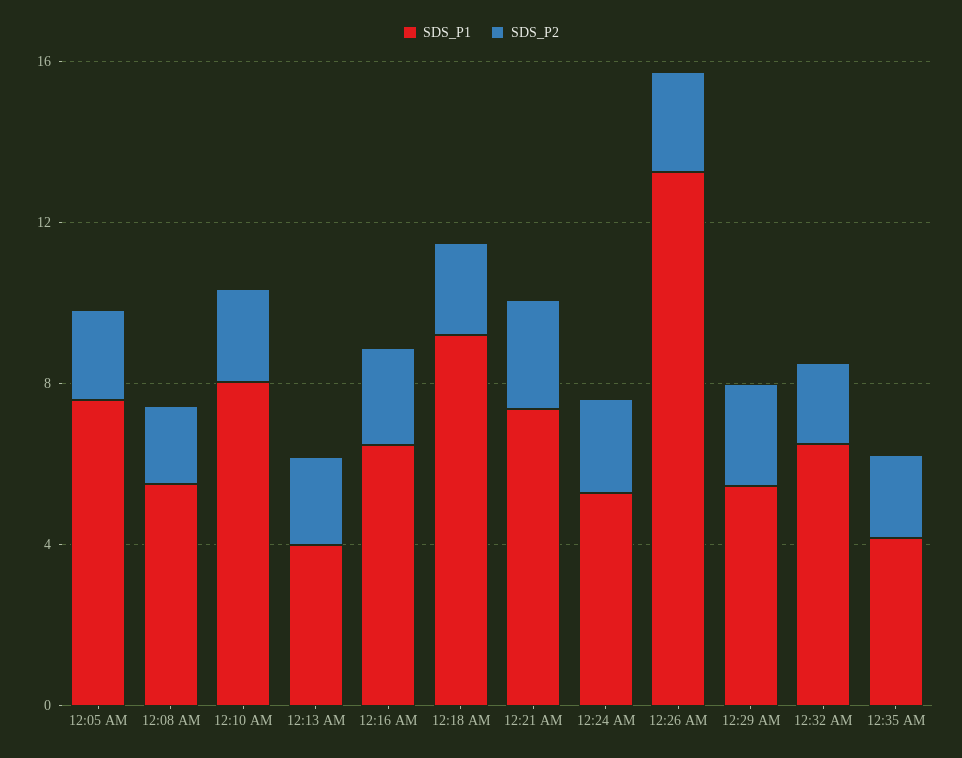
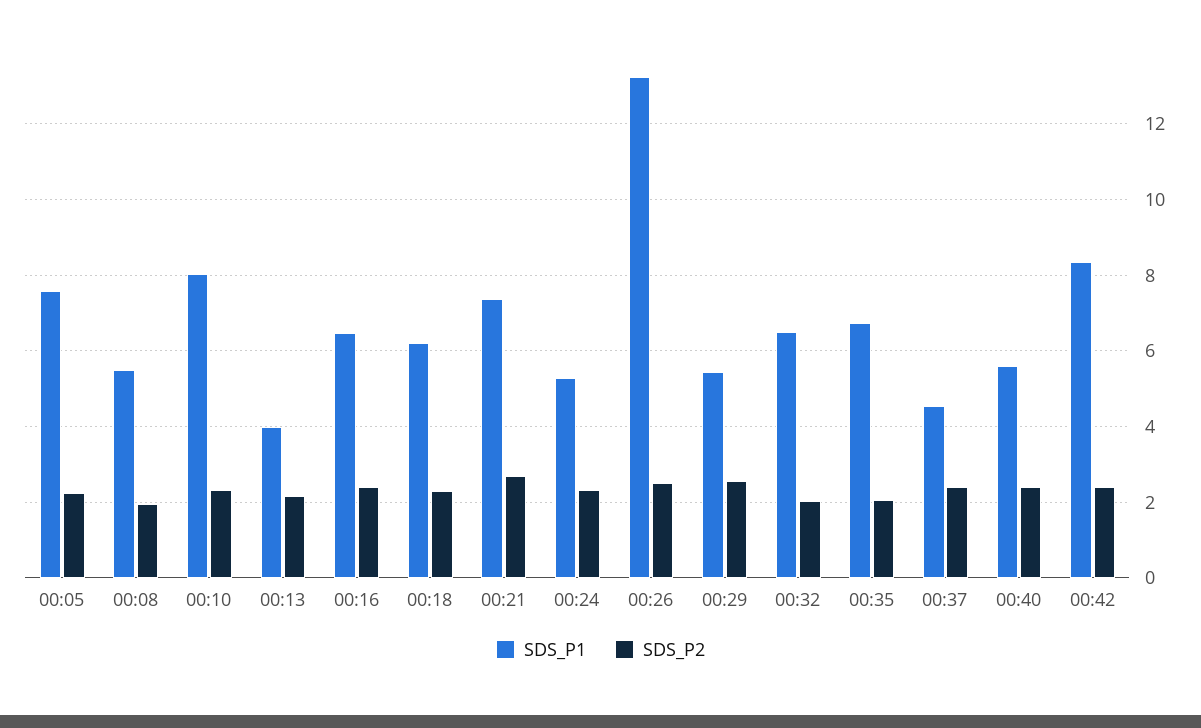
SDS_P1, 12:18 AM: 9 -> 6.2
SDS_P1, 12:35 AM: 4 -> 6.8
SDS_P1, 00:37: none -> 4.6
SDS_P2, 00:37: none -> 2.4
SDS_P1, 00:40: none -> 5.6
SDS_P2, 00:40: none -> 2.4
SDS_P1, 00:42: none -> 8.4
SDS_P2, 00:42: none -> 2.4

